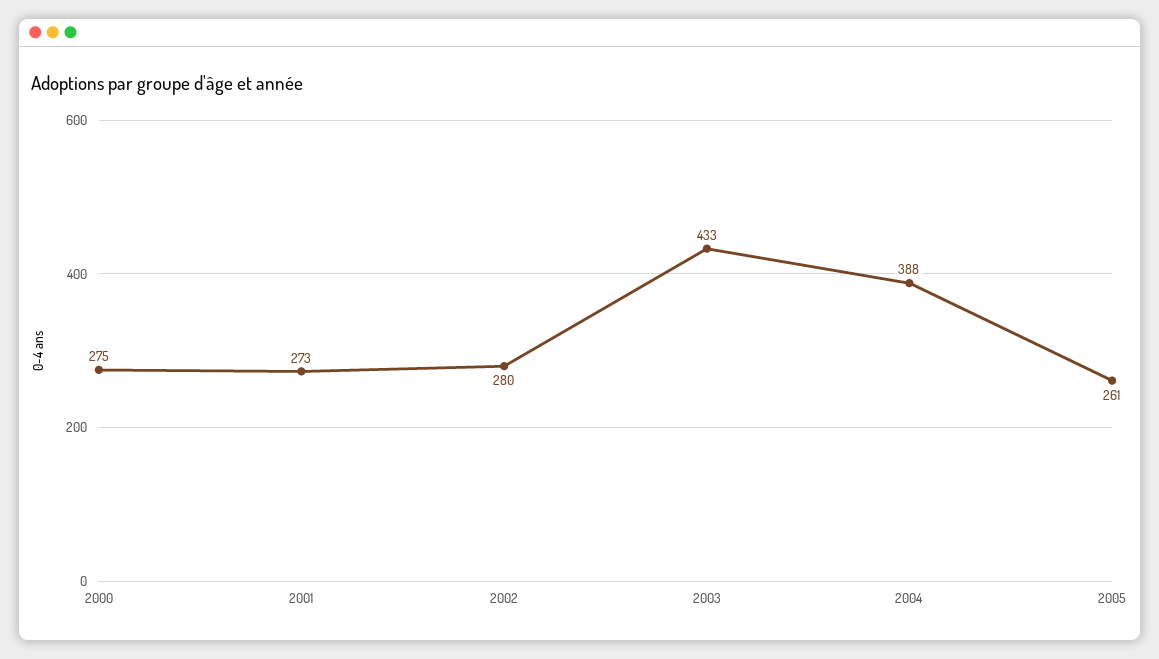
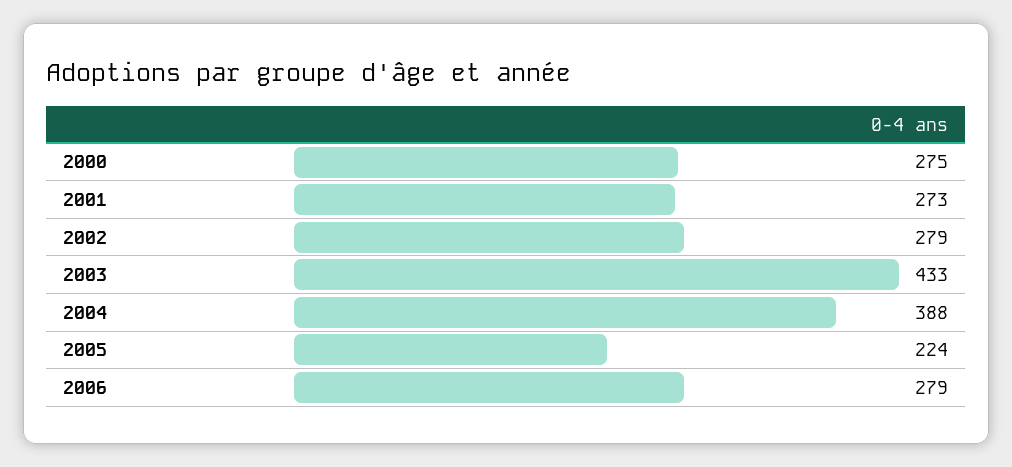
2002: 280 -> 279
2005: 261 -> 224
2006: none -> 279

